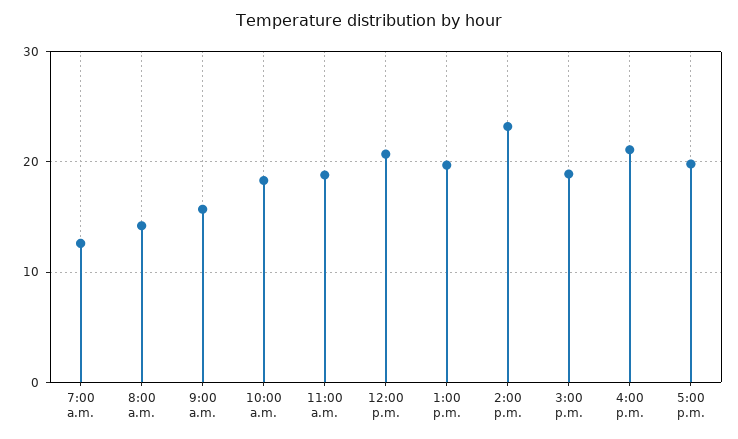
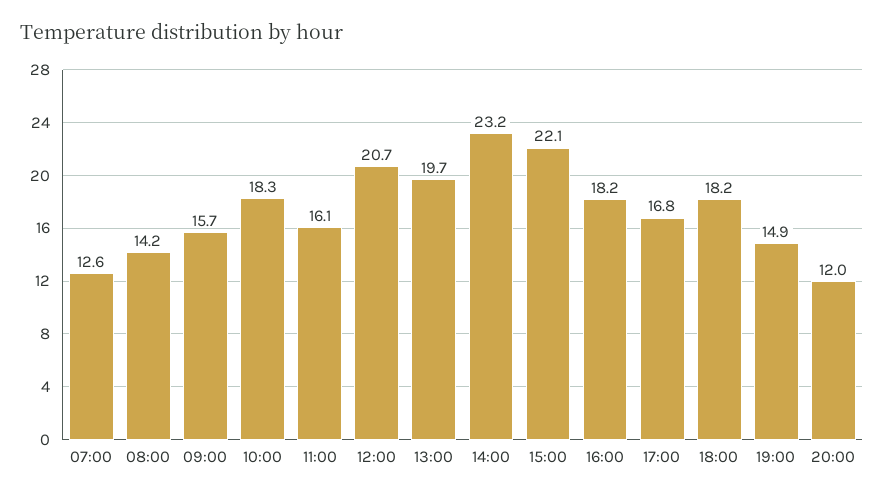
11:00 a.m.: 19 -> 16.1
3:00 p.m.: 19 -> 22.1
4:00 p.m.: 21 -> 18.2
5:00 p.m.: 20 -> 16.8
18:00: none -> 18.2
19:00: none -> 14.9
20:00: none -> 12

